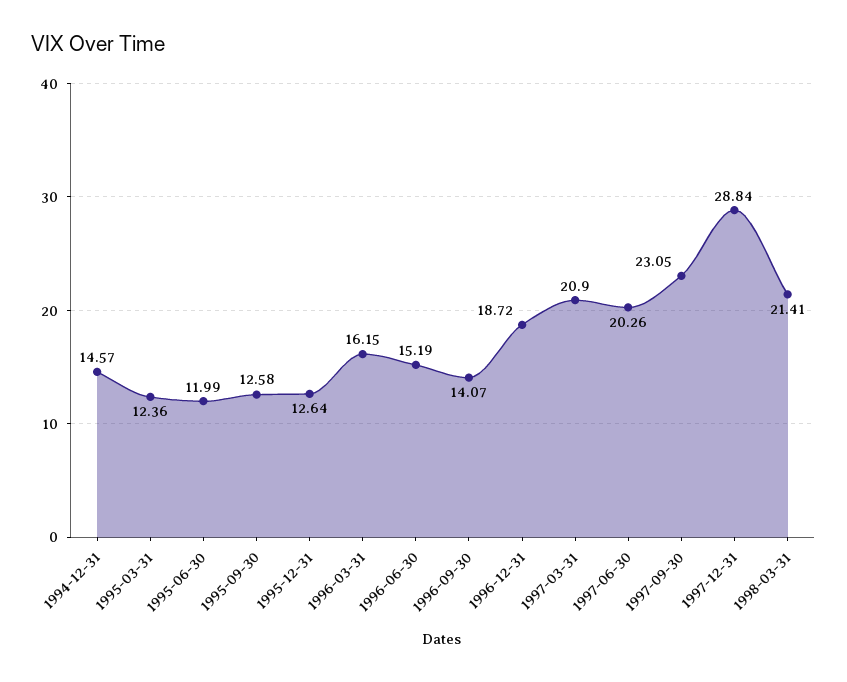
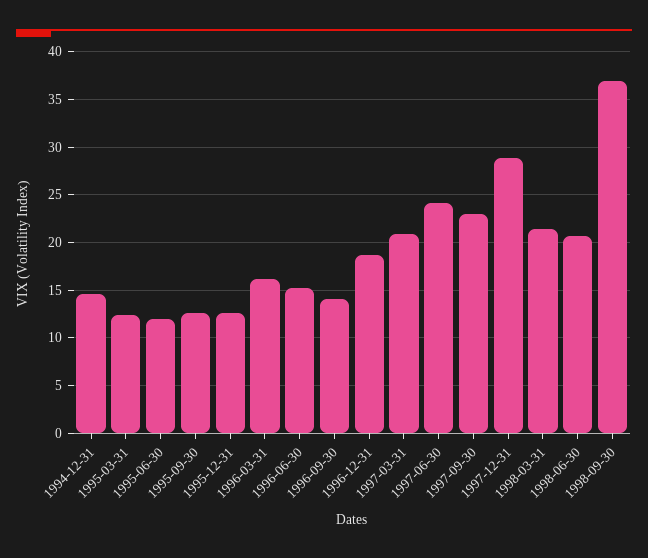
1997-06-30: 20.26 -> 24
1998-06-30: none -> 21
1998-09-30: none -> 37

